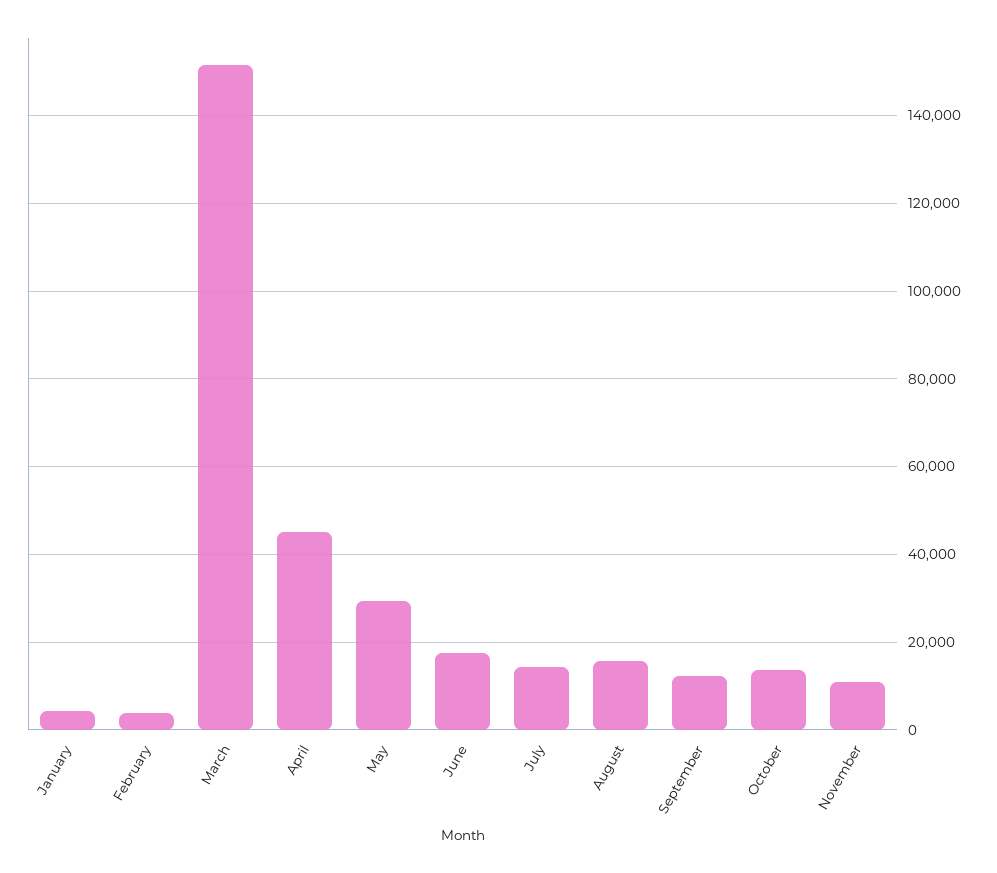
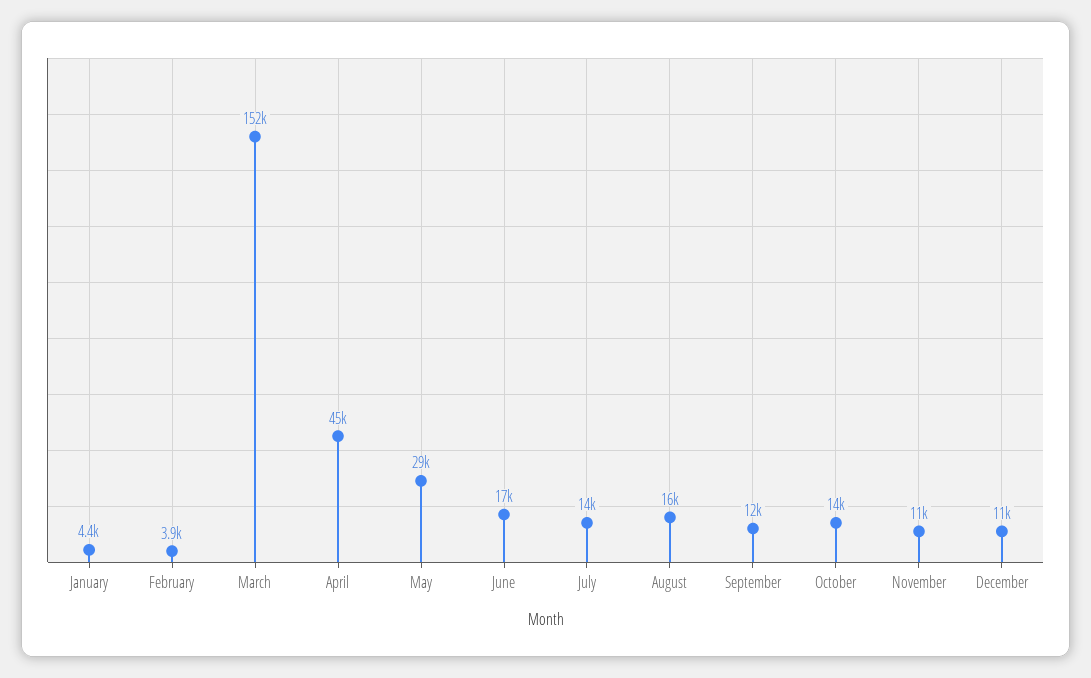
December: none -> 11000

